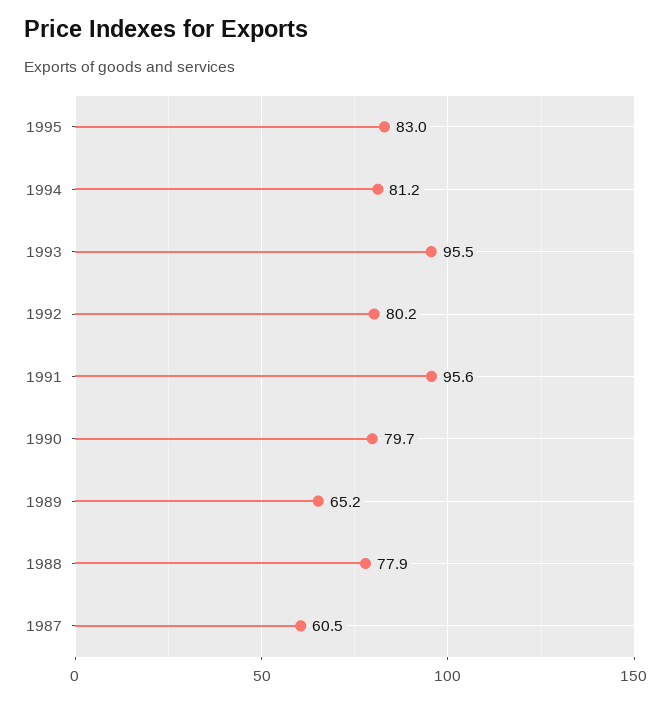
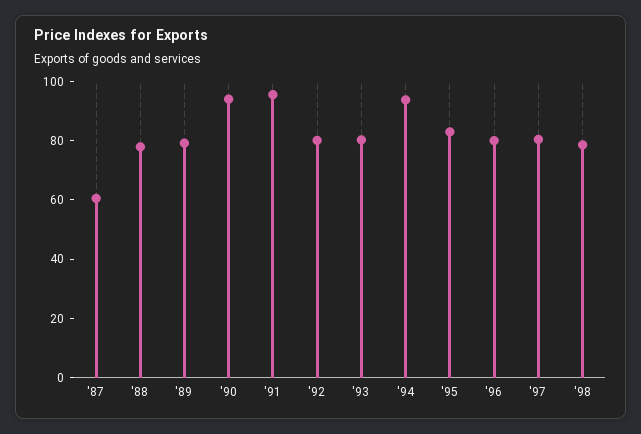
1994: 81.2 -> 95
1993: 95.5 -> 80
1990: 79.7 -> 95
1989: 65.2 -> 80
'96: none -> 80
'97: none -> 80
'98: none -> 80

